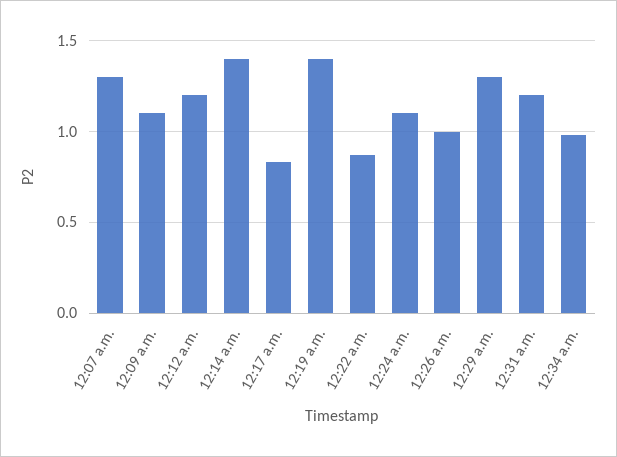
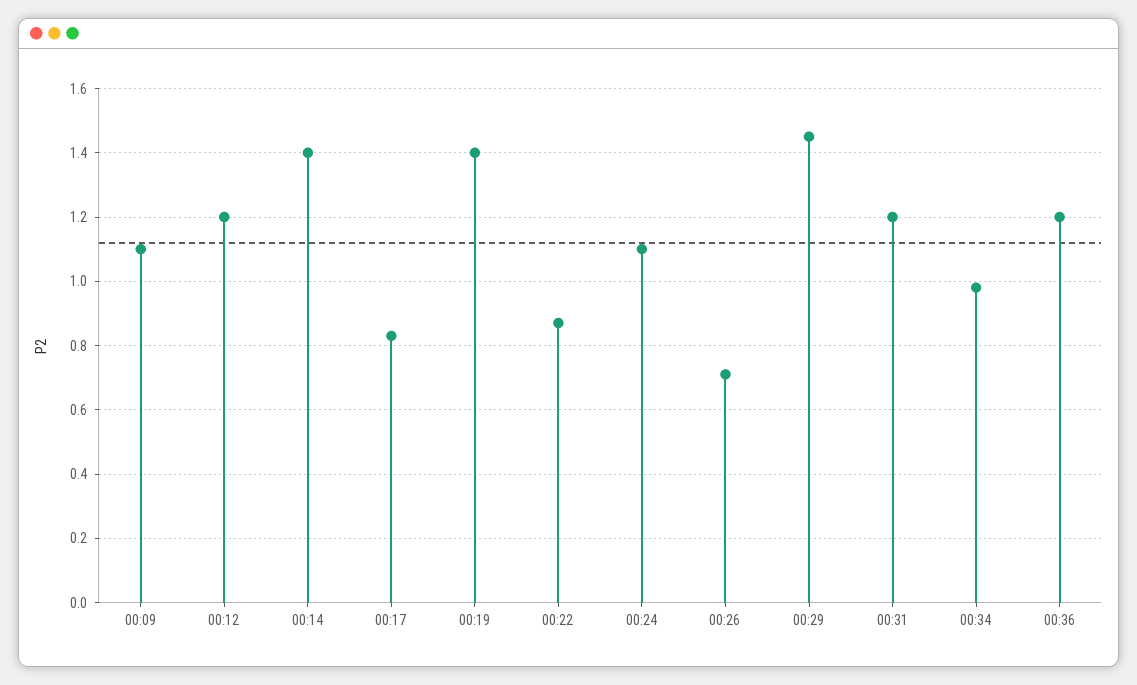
12:07 a.m.: 1.3 -> none
12:26 a.m.: 1 -> 0.7
12:29 a.m.: 1.3 -> 1.45
00:36: none -> 1.2

